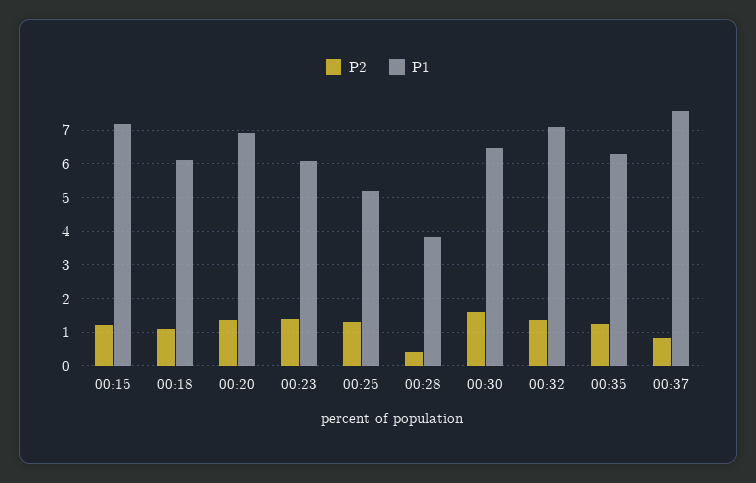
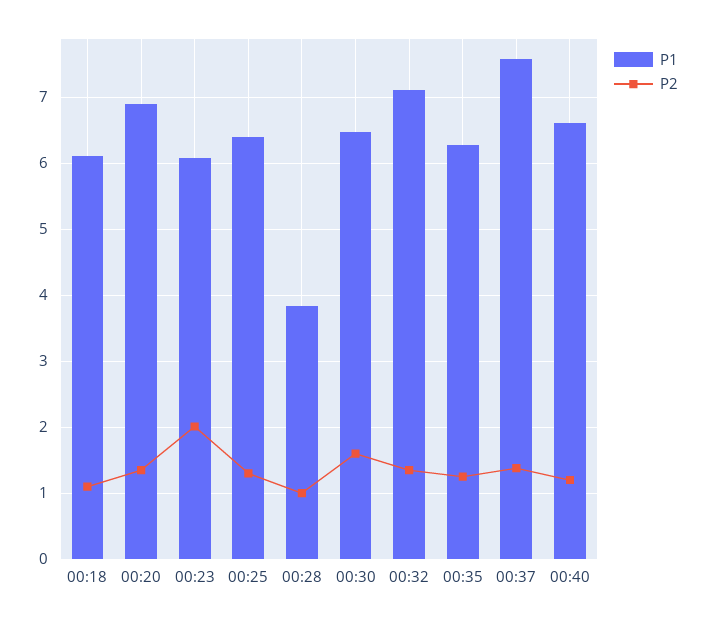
P2, 00:15: 1.2 -> none
P1, 00:15: 7.2 -> none
P2, 00:23: 1.4 -> 2
P1, 00:25: 5.2 -> 6.4
P2, 00:28: 0.4 -> 1
P2, 00:37: 0.8 -> 1.4
P1, 00:40: none -> 6.6
P2, 00:40: none -> 1.2

